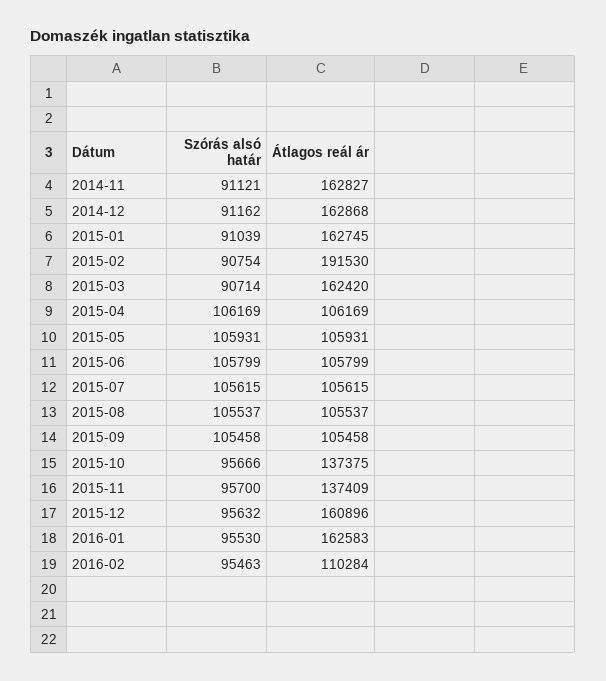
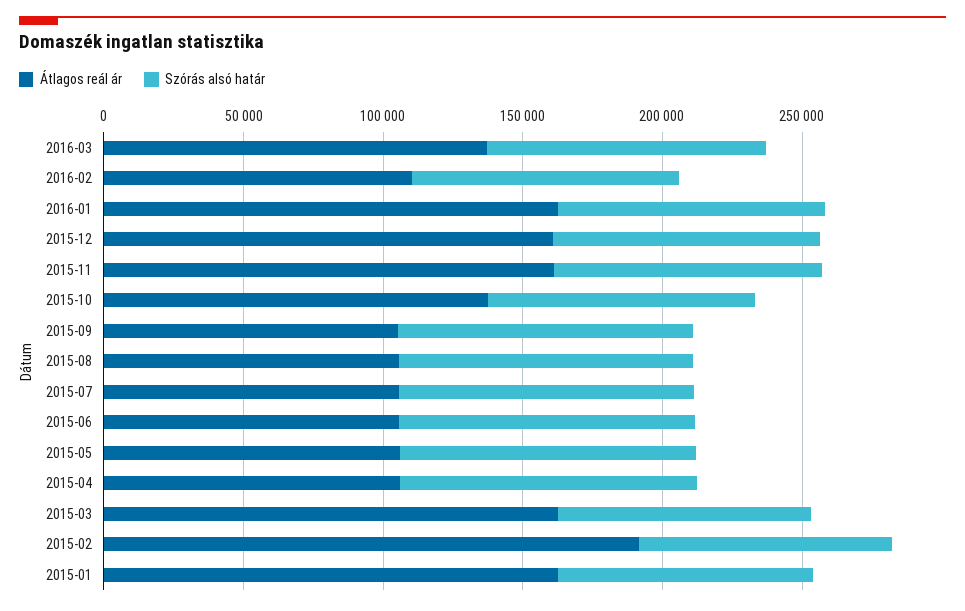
Szórás alsó határ, 2014-11: 91121 -> none
Átlagos reál ár, 2014-11: 162827 -> none
Szórás alsó határ, 2014-12: 91162 -> none
Átlagos reál ár, 2014-12: 162868 -> none
Átlagos reál ár, 2015-11: 137409 -> 160000
Átlagos reál ár, 2016-03: none -> 140000
Szórás alsó határ, 2016-03: none -> 100000

